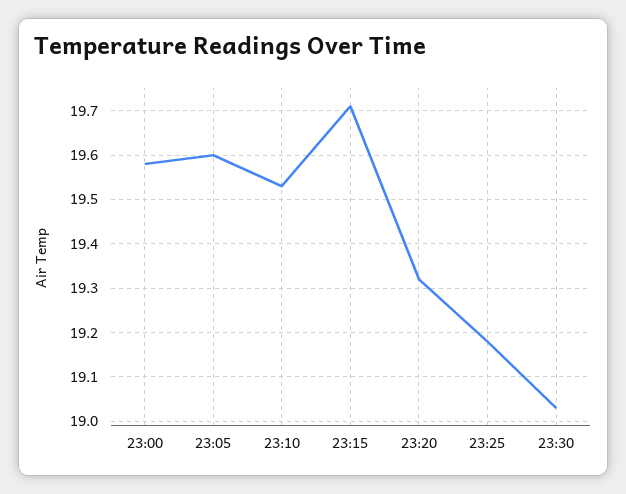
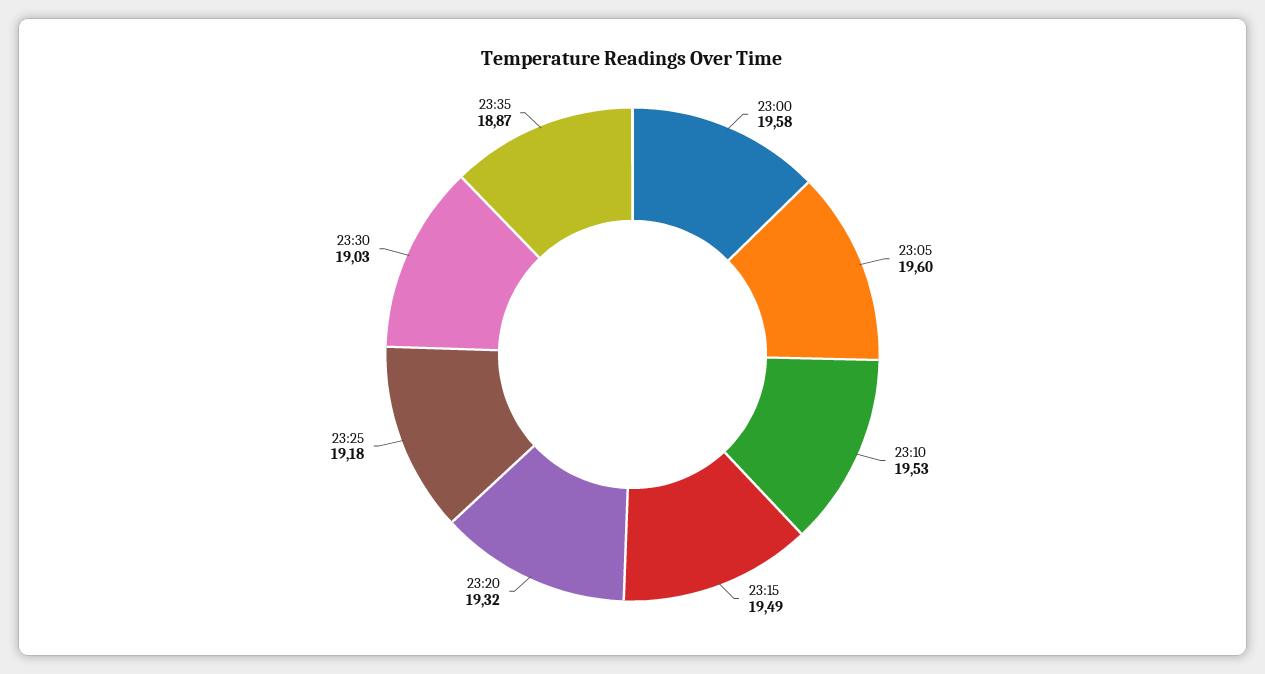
23:15: 19.7 -> 19.49
23:35: none -> 18.87

